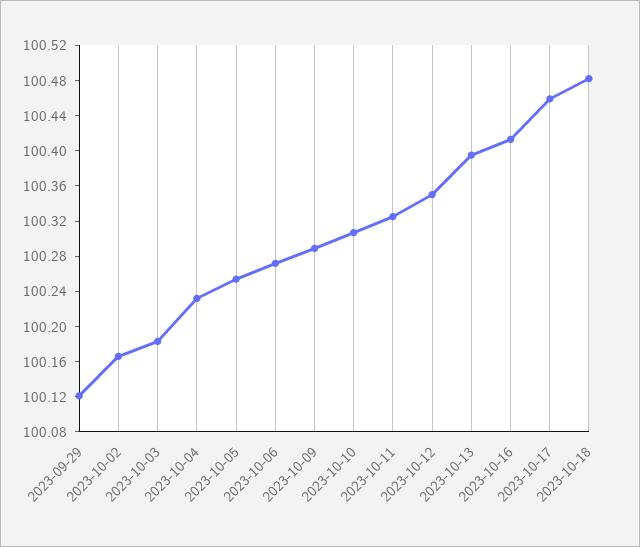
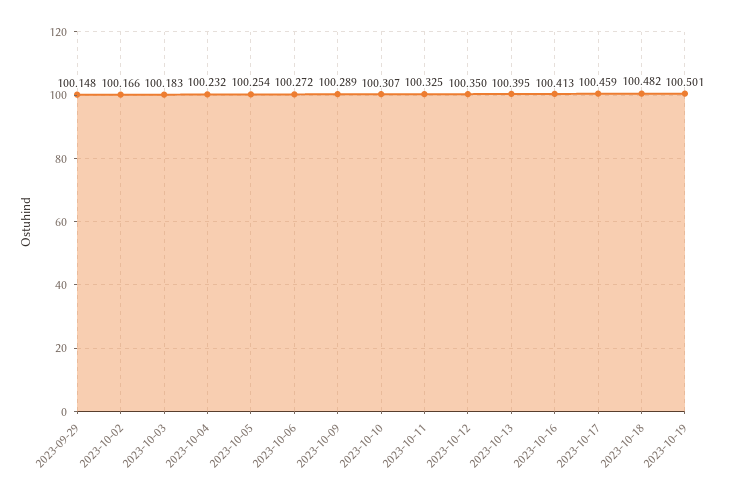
2023-09-29: 100.12 -> 100.148
2023-10-19: none -> 100.501

